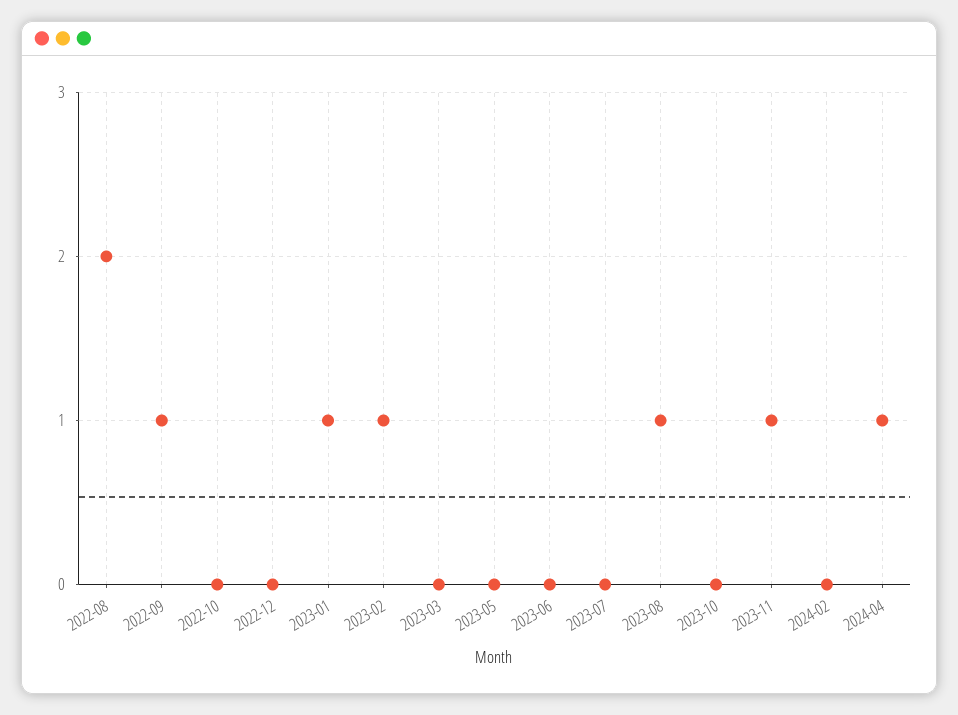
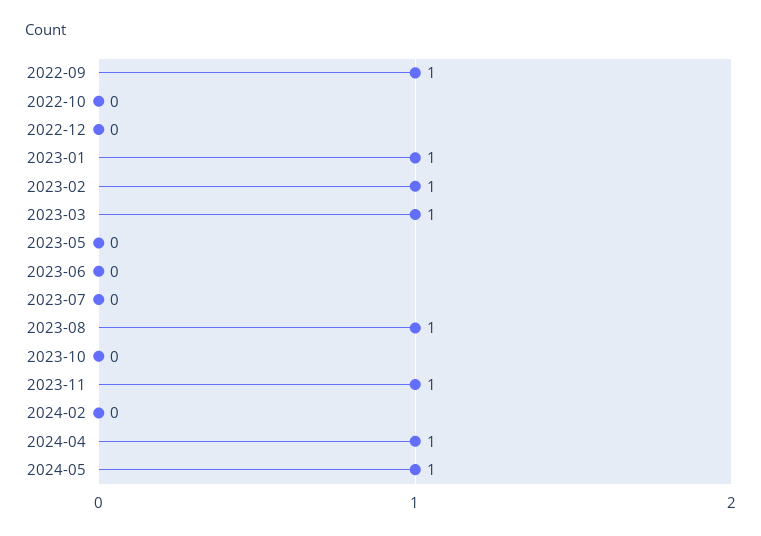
2022-08: 2 -> none
2023-03: 0 -> 1
2024-05: none -> 1

